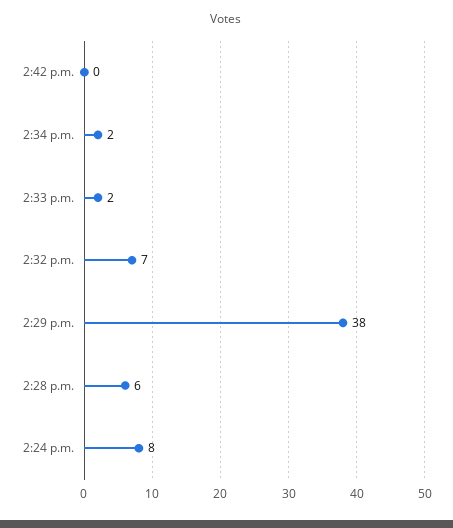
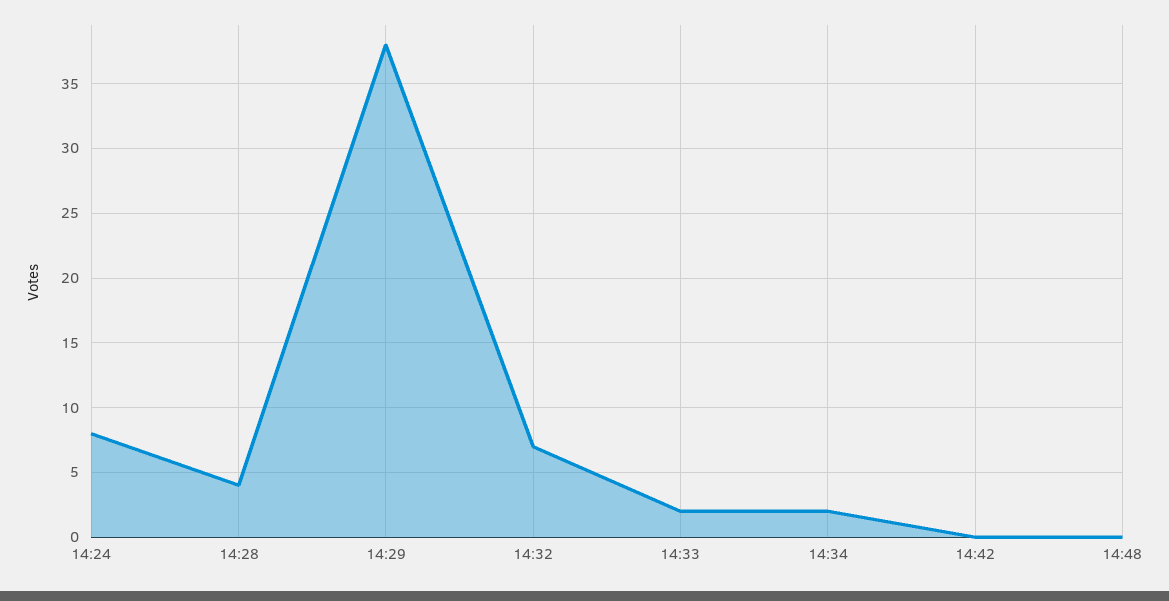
2:28 p.m.: 6 -> 4
14:48: none -> 0

